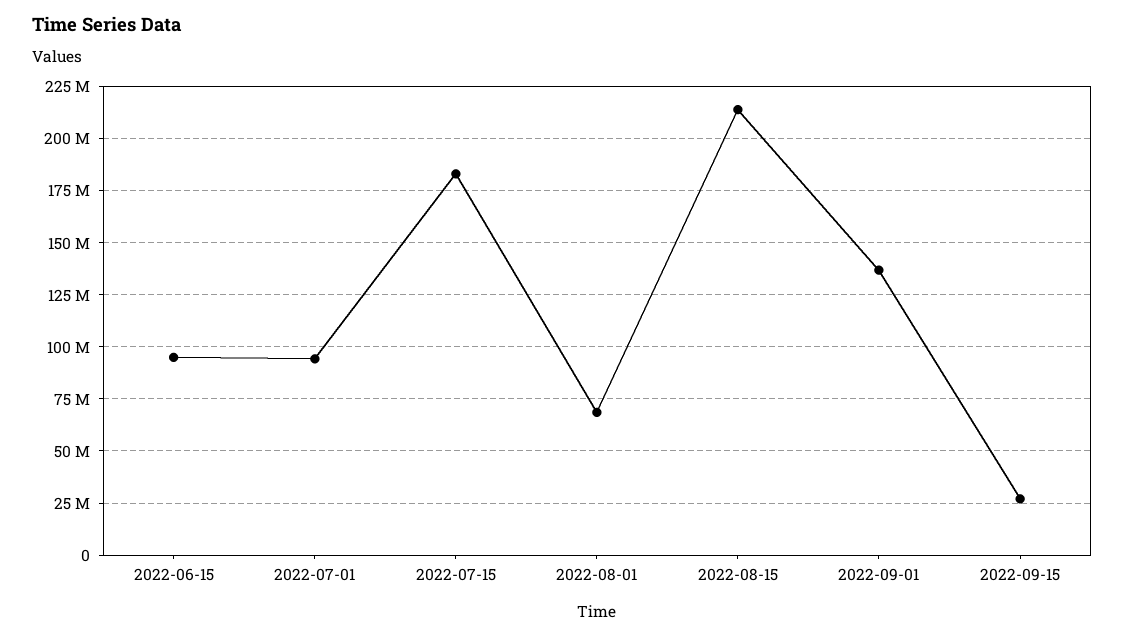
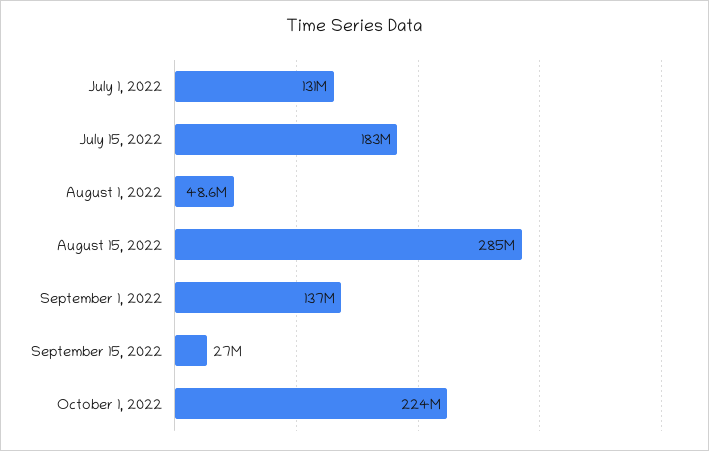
2022-06-15: 95000000 -> none
2022-07-01: 95000000 -> 131000000
2022-08-01: 70000000 -> 48600000
2022-08-15: 215000000 -> 285000000
October 1, 2022: none -> 224000000

